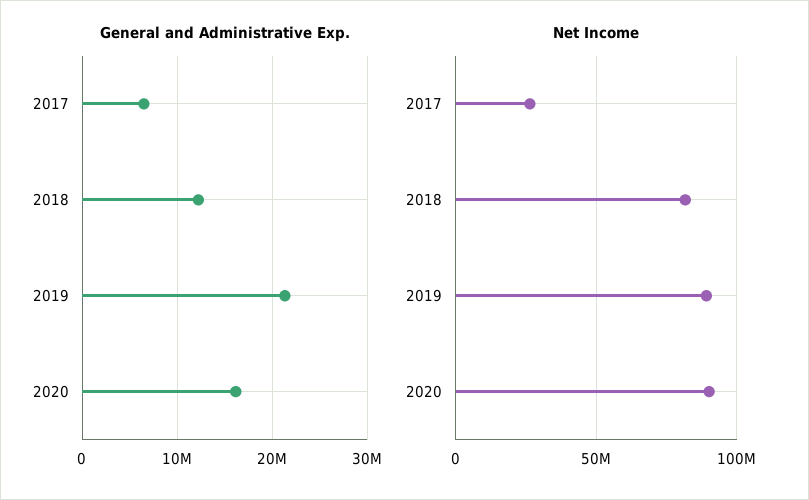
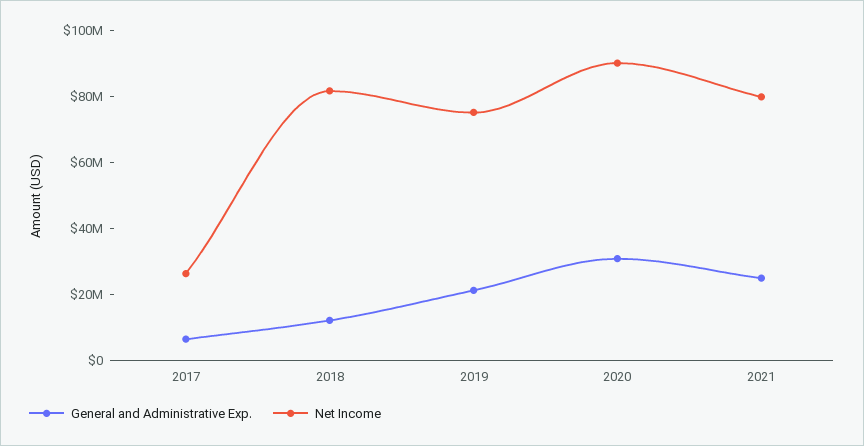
General and Administrative Exp., 2020: 16000000 -> 30000000
Net Income, 2019: 90000000 -> 75000000
General and Administrative Exp., 2021: none -> 25000000
Net Income, 2021: none -> 80000000

